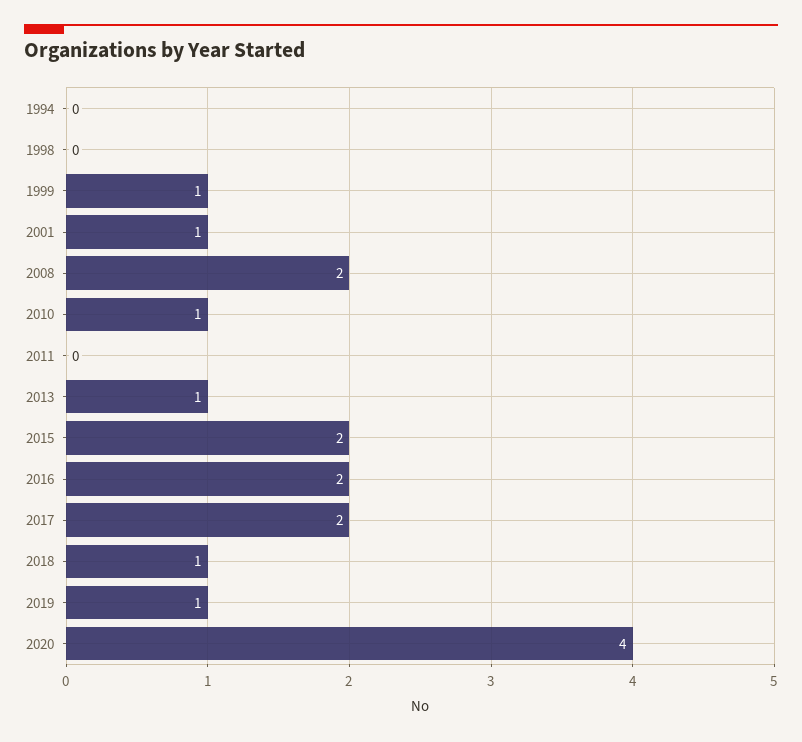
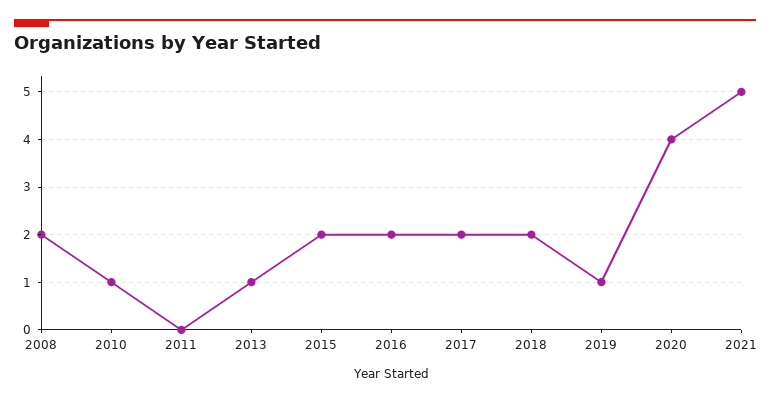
1994: 0 -> none
1998: 0 -> none
1999: 1 -> none
2001: 1 -> none
2018: 1 -> 2
2021: none -> 5

